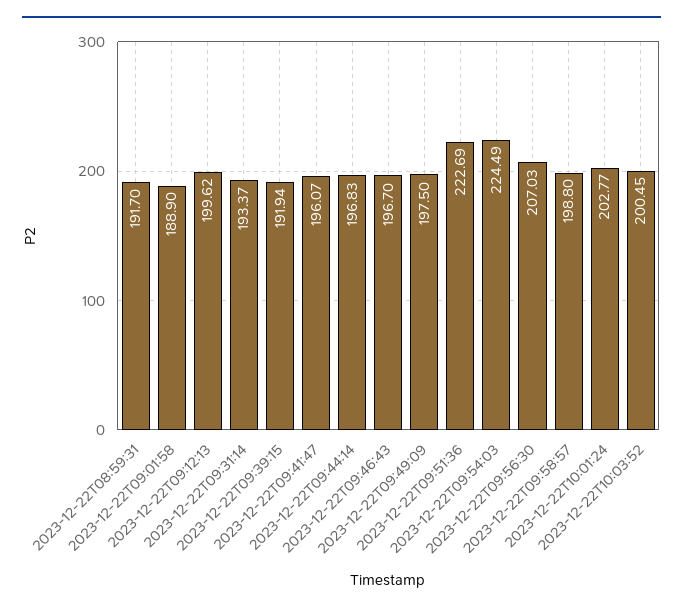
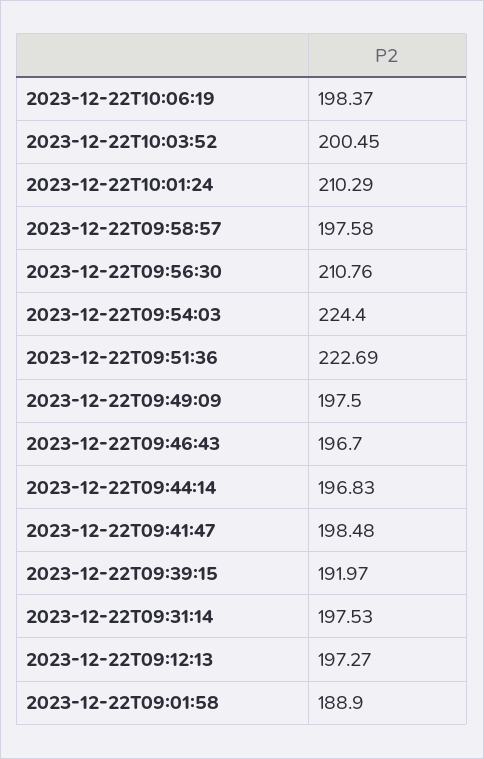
2023-12-22T08:59:31: 191.7 -> none
2023-12-22T09:12:13: 199.62 -> 197.27
2023-12-22T09:31:14: 193.37 -> 197.53
2023-12-22T09:39:15: 191.94 -> 191.97
2023-12-22T09:41:47: 196.07 -> 198.48
2023-12-22T09:54:03: 224.49 -> 224.4
2023-12-22T09:56:30: 207.03 -> 210.76
2023-12-22T09:58:57: 198.8 -> 197.58
2023-12-22T10:01:24: 202.77 -> 210.29
2023-12-22T10:06:19: none -> 198.37

